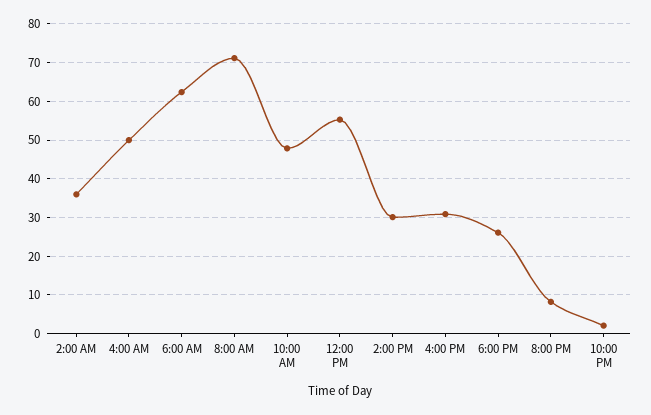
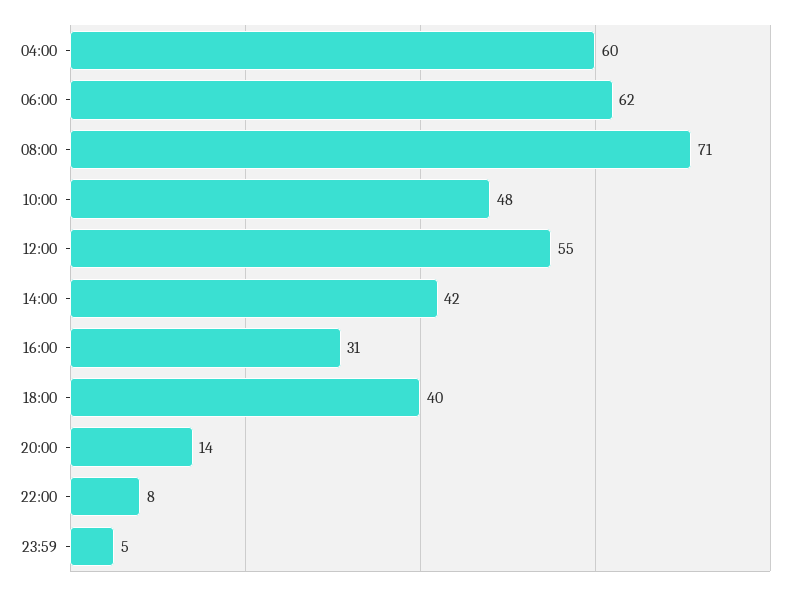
2:00 AM: 36 -> none
4:00 AM: 50 -> 60
2:00 PM: 30 -> 42
6:00 PM: 26 -> 40
8:00 PM: 8 -> 14
10:00 PM: 2 -> 8
23:59: none -> 5

